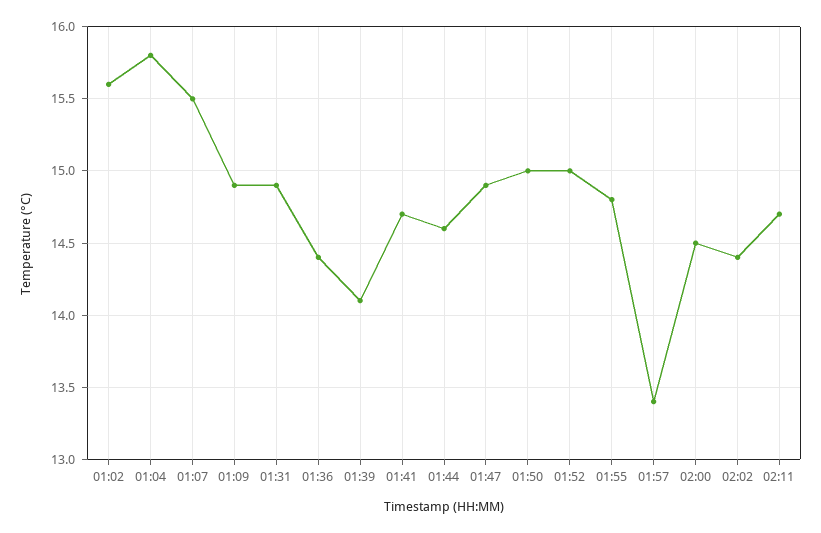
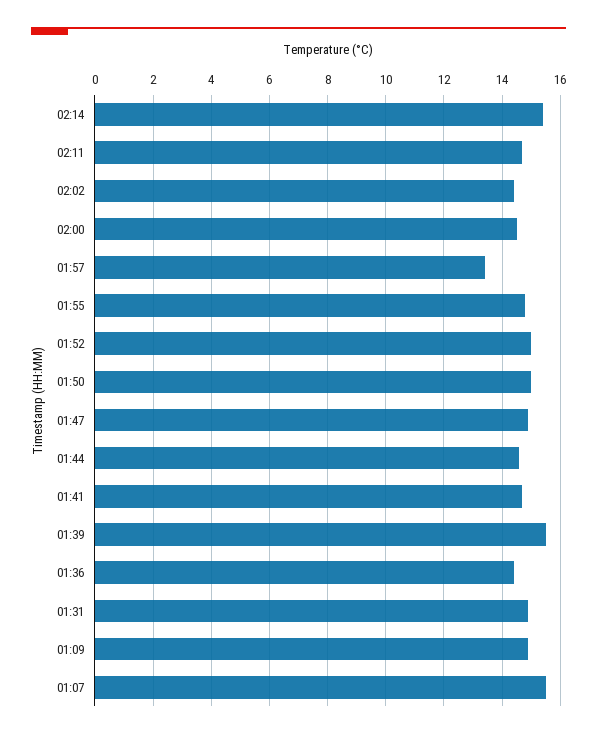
01:02: 15.6 -> none
01:04: 15.8 -> none
01:39: 14.1 -> 15.5
02:14: none -> 15.5

